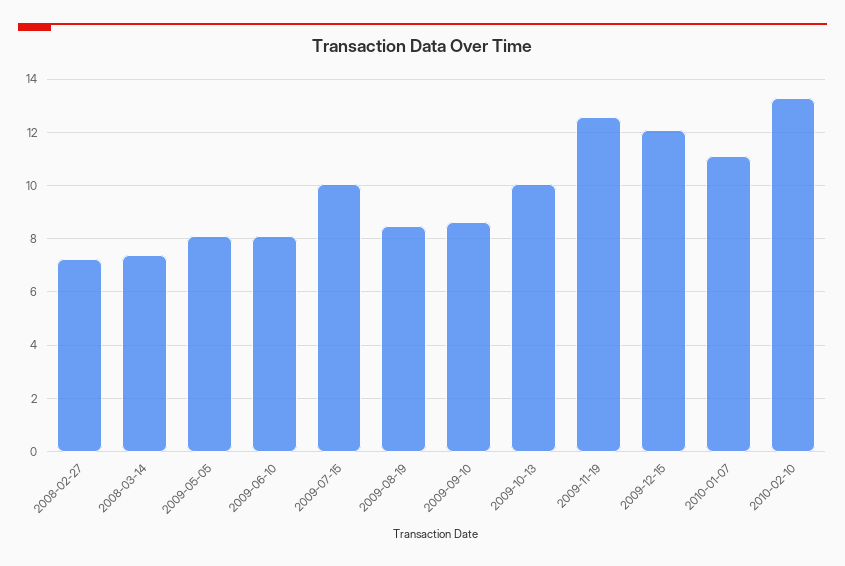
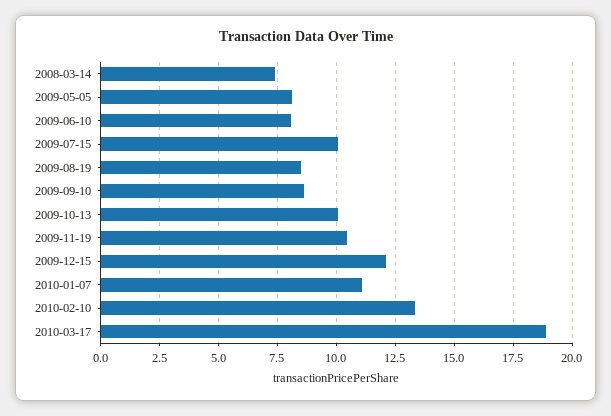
2008-02-27: 7.25 -> none
2009-11-19: 12.5 -> 10.5
2010-03-17: none -> 19

